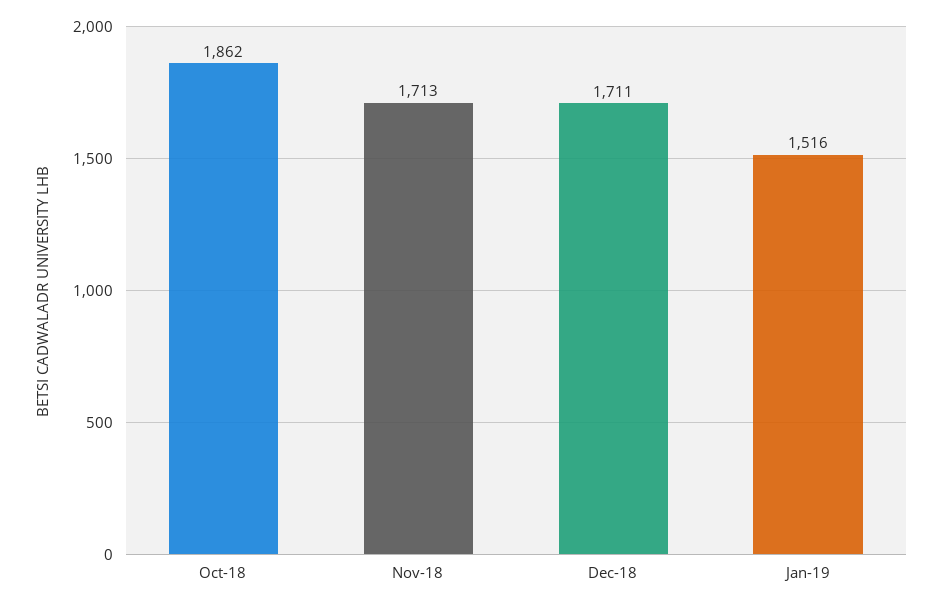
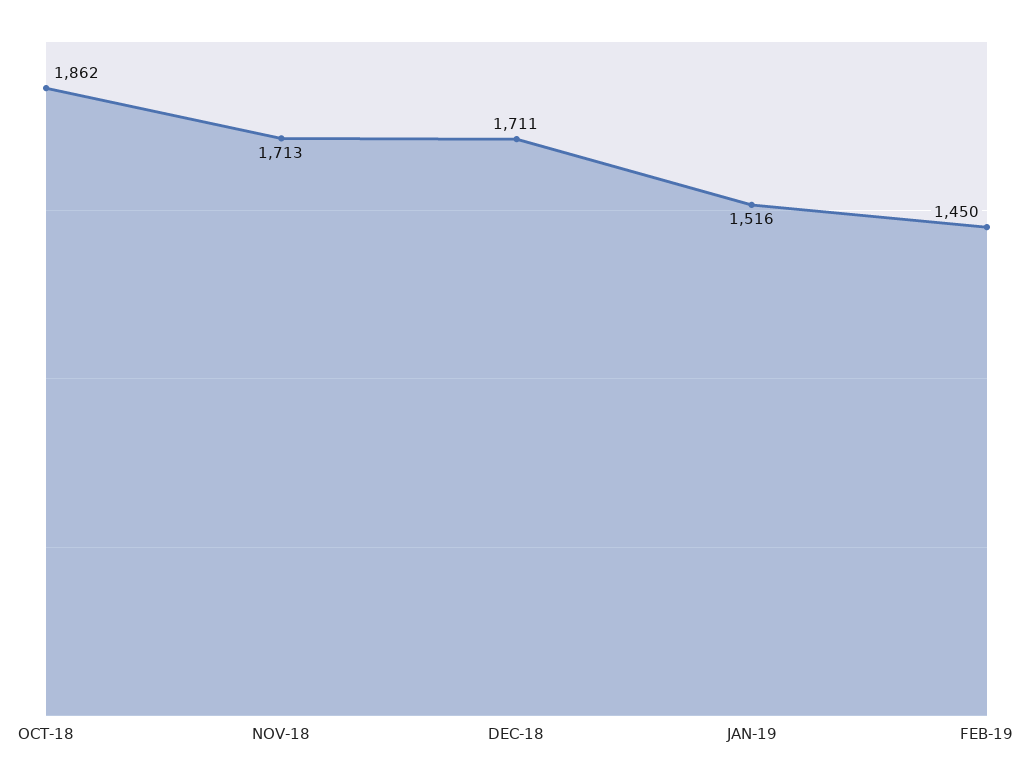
FEB-19: none -> 1450

